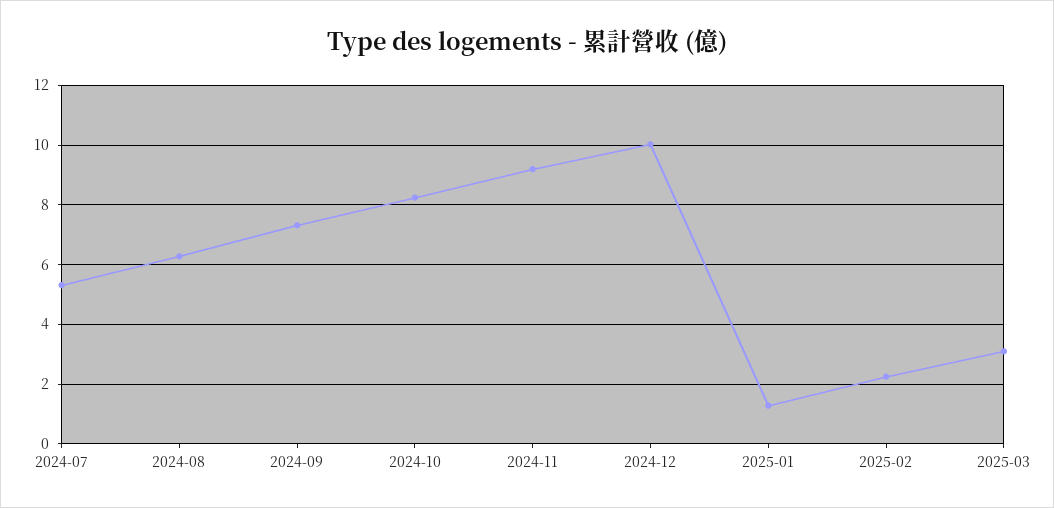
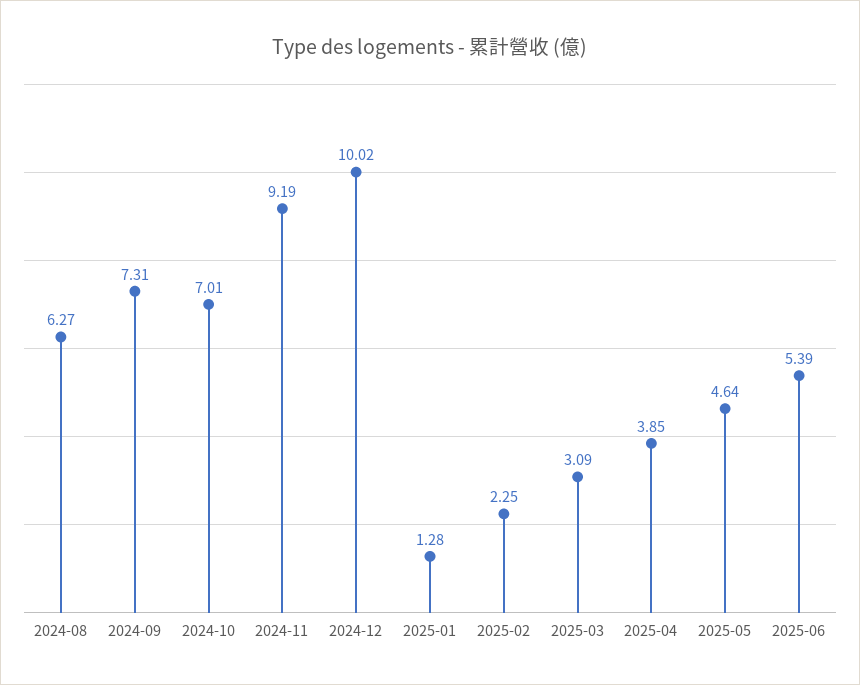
2024-07: 5.25 -> none
2024-10: 8.25 -> 7.01
2025-04: none -> 3.85
2025-05: none -> 4.64
2025-06: none -> 5.39

